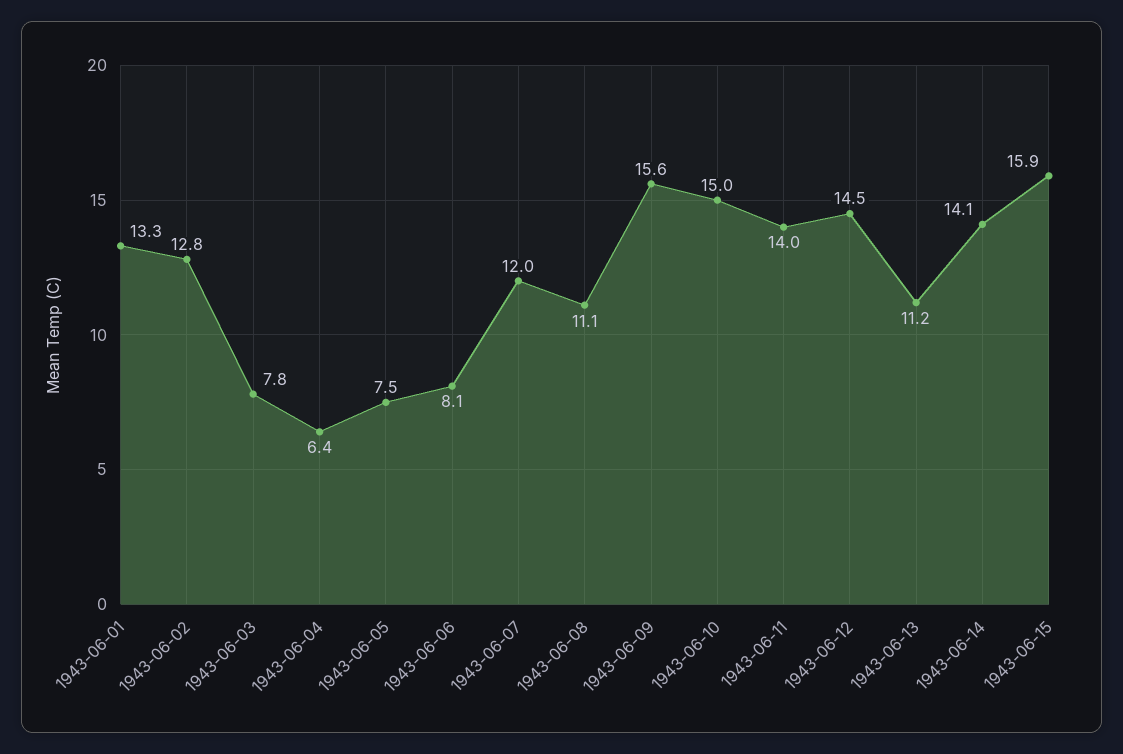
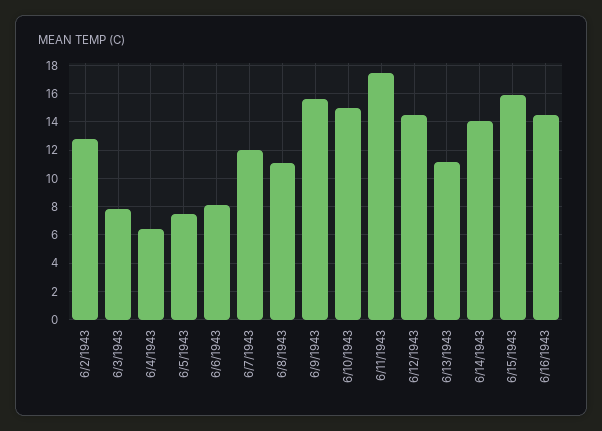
1943-06-01: 13.3 -> none
1943-06-11: 14 -> 17.5
6/16/1943: none -> 14.5

